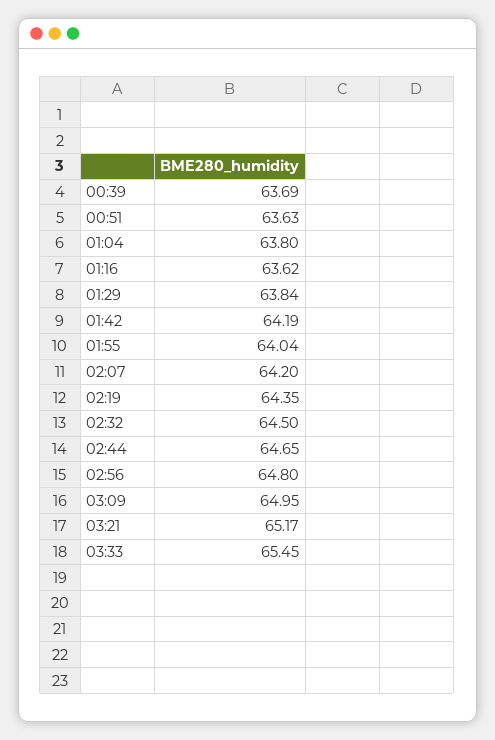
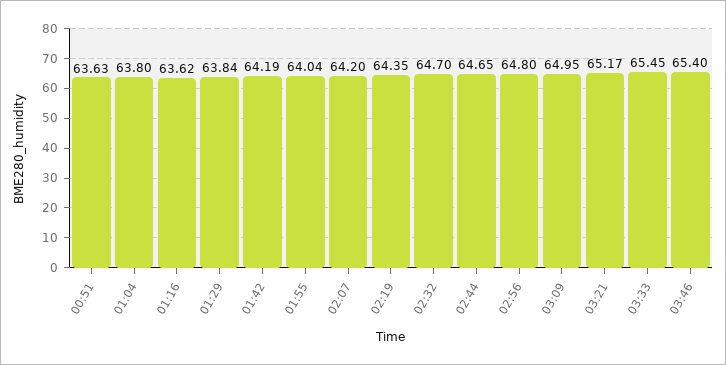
00:39: 63.69 -> none
02:32: 64.5 -> 64.7
03:46: none -> 65.4

